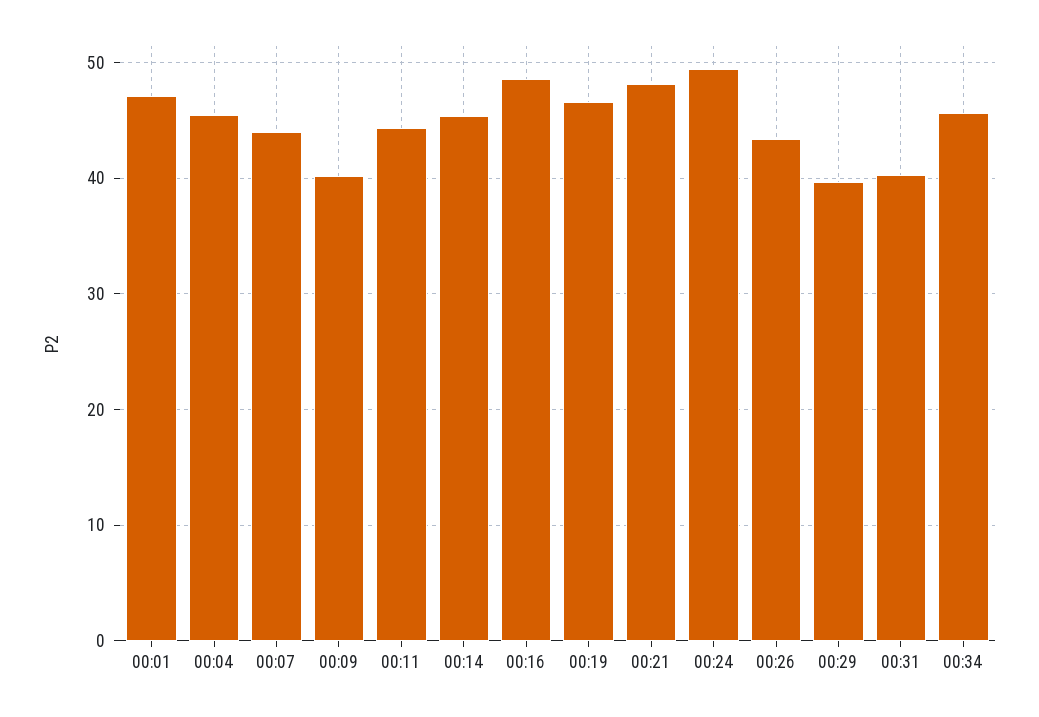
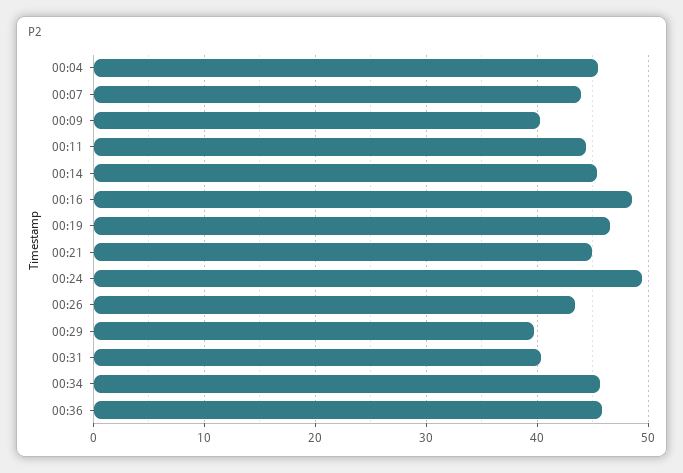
00:01: 47 -> none
00:21: 48 -> 45
00:36: none -> 46

